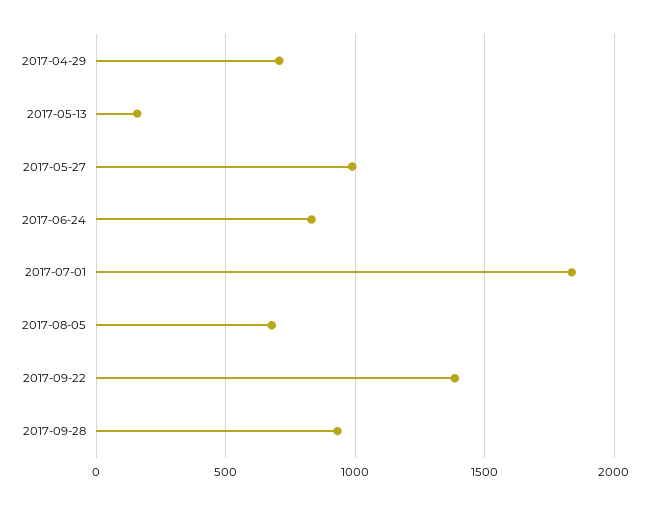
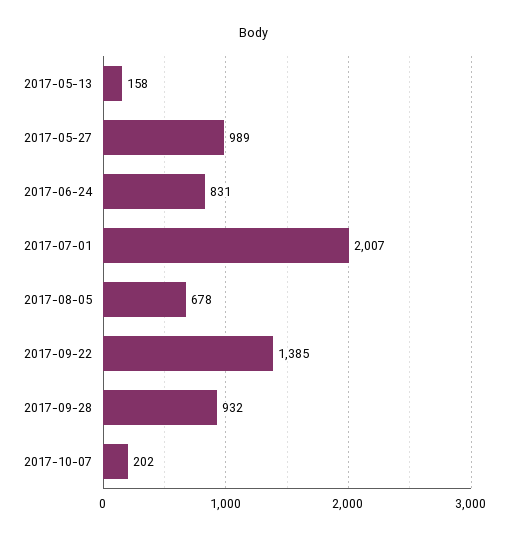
2017-04-29: 700 -> none
2017-07-01: 1850 -> 2007
2017-10-07: none -> 202

